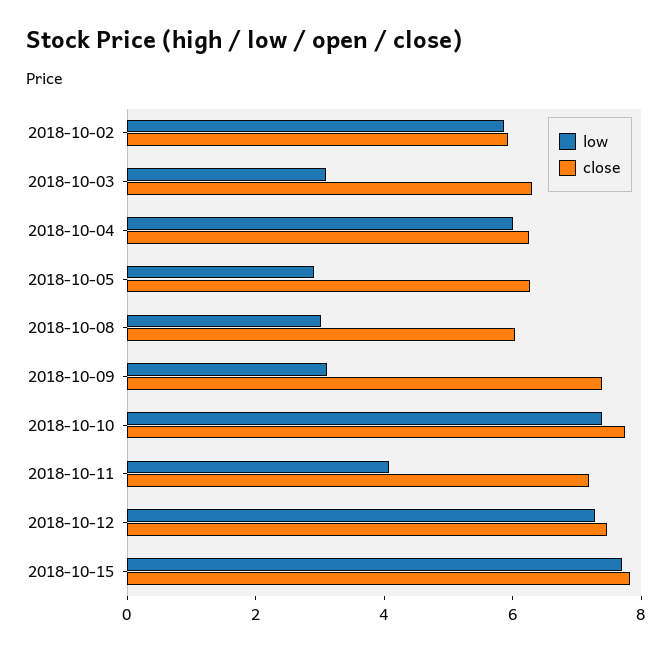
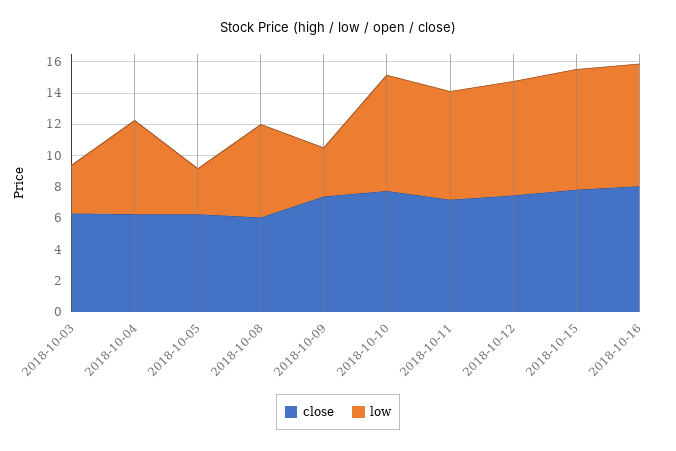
low, 2018-10-02: 6 -> none
close, 2018-10-02: 6 -> none
low, 2018-10-08: 3 -> 6
low, 2018-10-11: 4 -> 7
close, 2018-10-16: none -> 8
low, 2018-10-16: none -> 8

